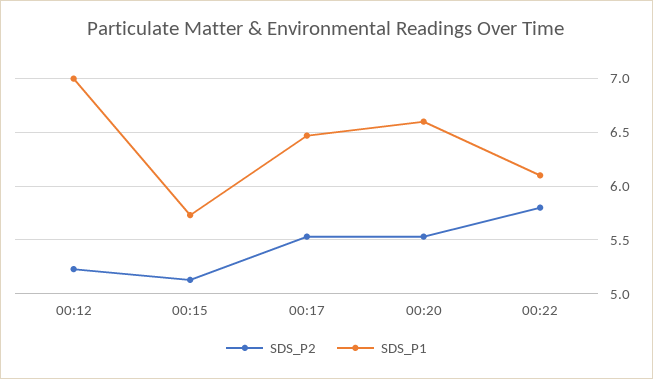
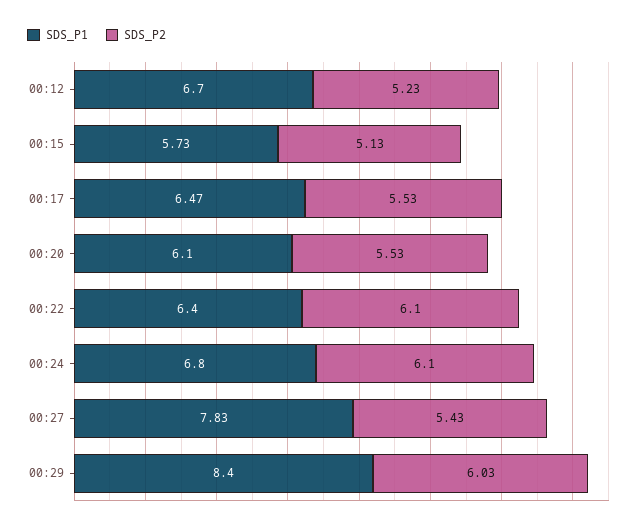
SDS_P1, 00:12: 7 -> 6.7
SDS_P1, 00:20: 6.6 -> 6.1
SDS_P2, 00:22: 5.8 -> 6.1
SDS_P1, 00:22: 6.1 -> 6.4
SDS_P1, 00:24: none -> 6.8
SDS_P2, 00:24: none -> 6.1
SDS_P1, 00:27: none -> 7.83
SDS_P2, 00:27: none -> 5.43
SDS_P1, 00:29: none -> 8.4
SDS_P2, 00:29: none -> 6.03

